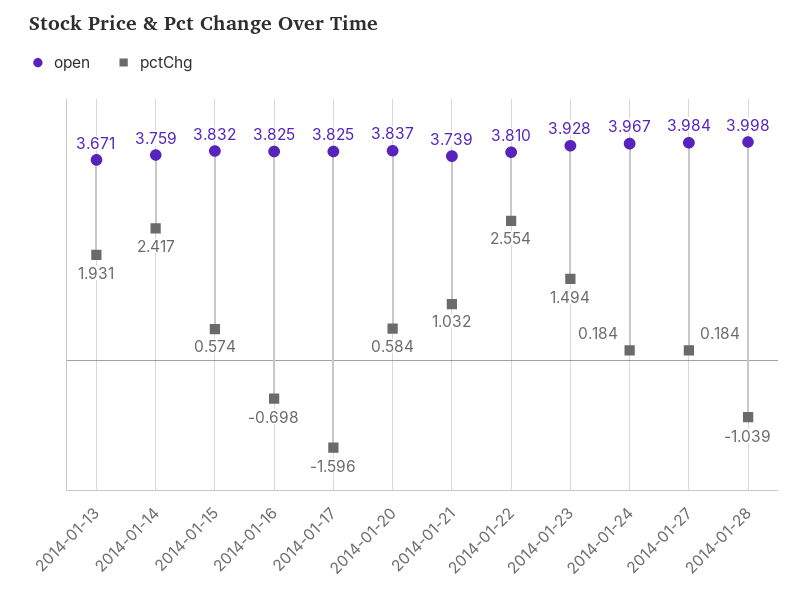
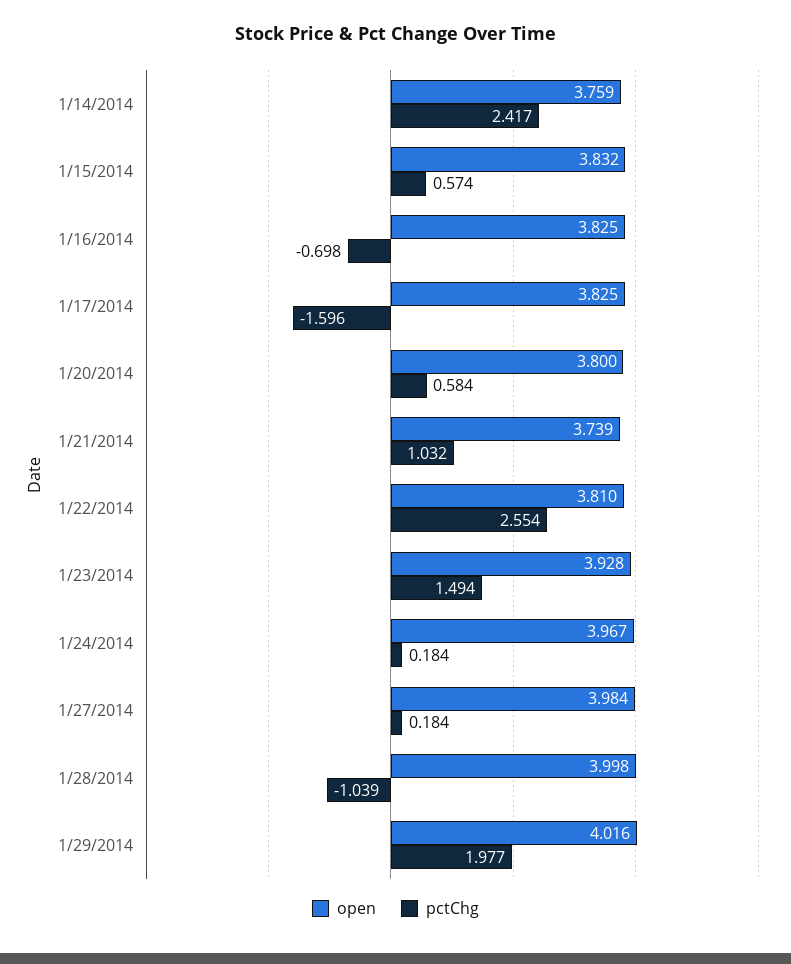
open, 2014-01-13: 3.671 -> none
pctChg, 2014-01-13: 1.931 -> none
open, 2014-01-20: 3.837 -> 3.8
open, 1/29/2014: none -> 4.016
pctChg, 1/29/2014: none -> 1.977

